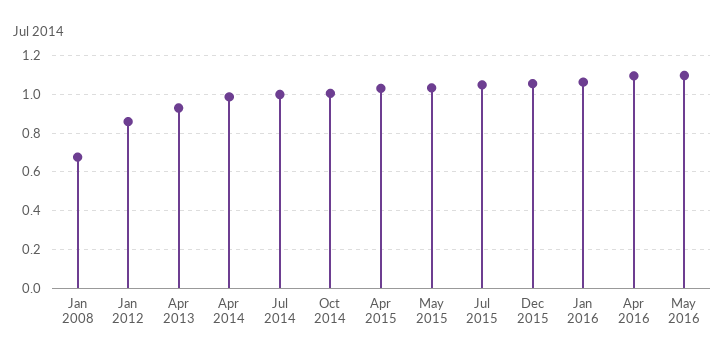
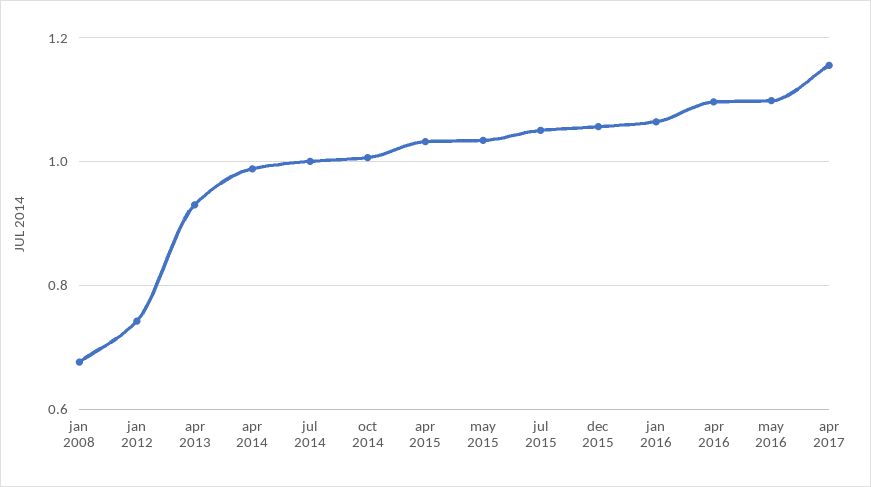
Jan 2012: 0.85 -> 0.74
apr 2017: none -> 1.16

